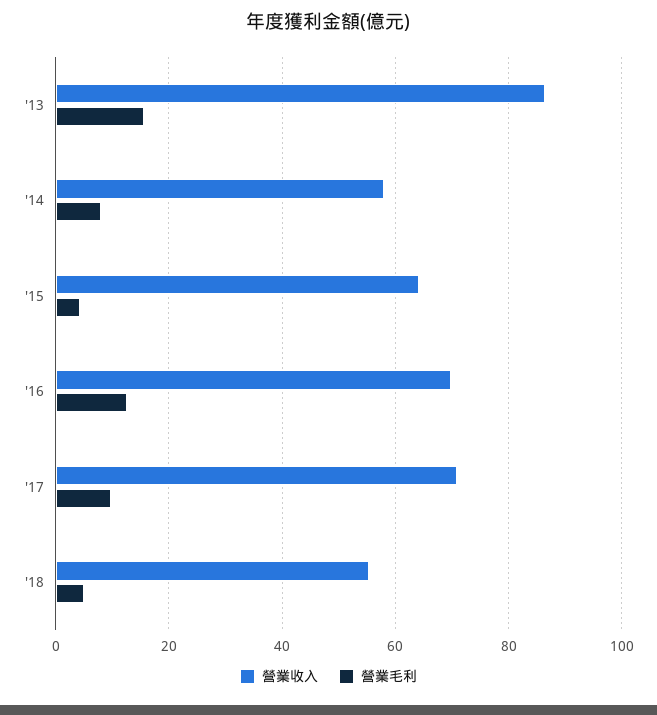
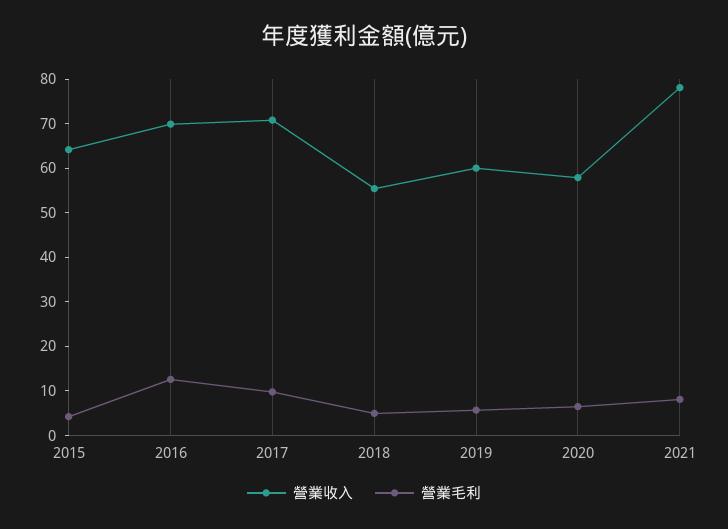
營業收入, '13: 86 -> none
營業毛利, '13: 16 -> none
營業收入, '14: 58 -> none
營業毛利, '14: 8 -> none
營業收入, 2019: none -> 60
營業毛利, 2019: none -> 6
營業收入, 2020: none -> 58
營業毛利, 2020: none -> 6
營業收入, 2021: none -> 78
營業毛利, 2021: none -> 8

